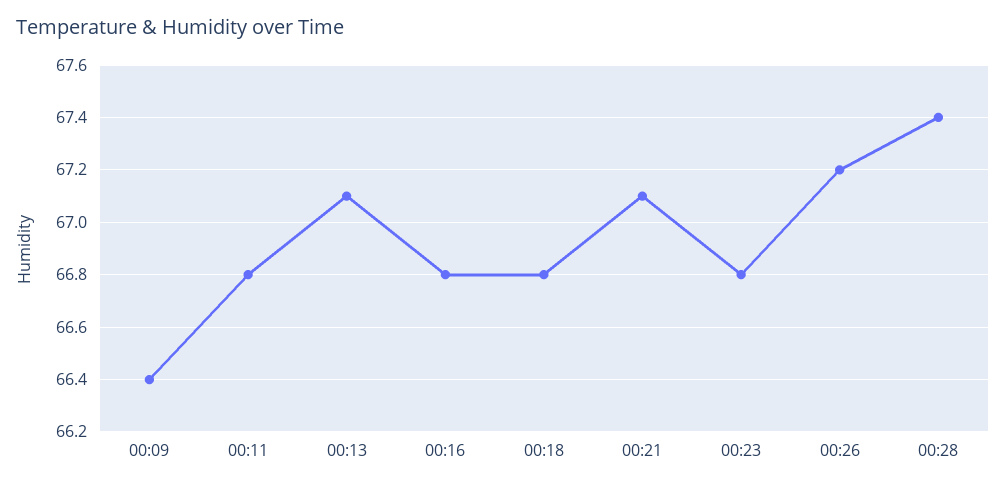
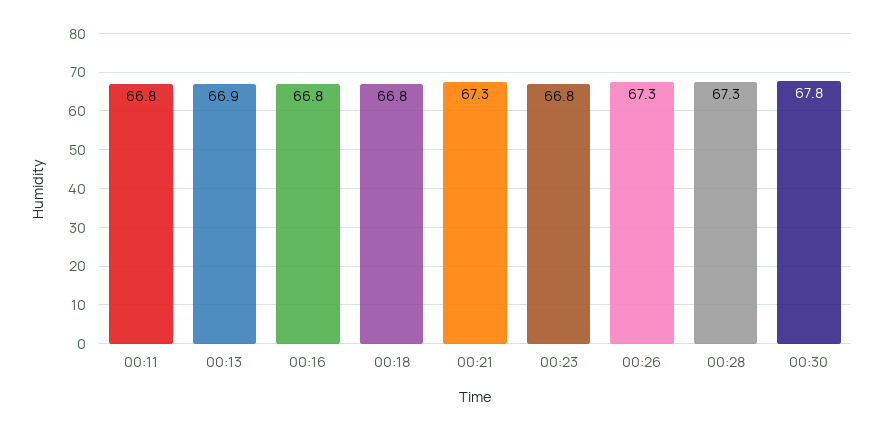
00:09: 66.4 -> none
00:13: 67.1 -> 66.9
00:21: 67.1 -> 67.3
00:26: 67.2 -> 67.3
00:28: 67.4 -> 67.3
00:30: none -> 67.8

